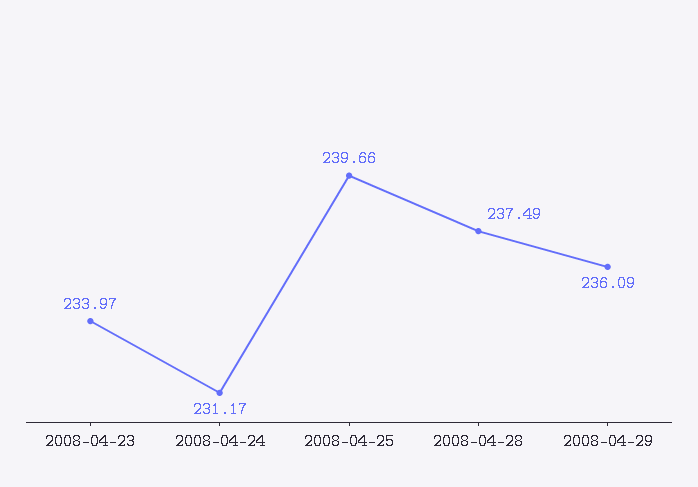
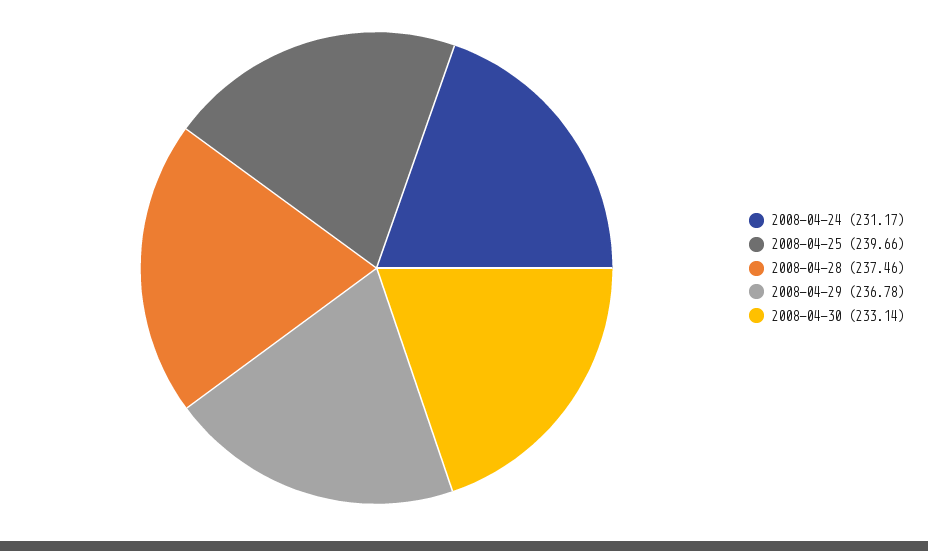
2008-04-23: 233.97 -> none
2008-04-28: 237.49 -> 237.46
2008-04-29: 236.09 -> 236.78
2008-04-30: none -> 233.14

